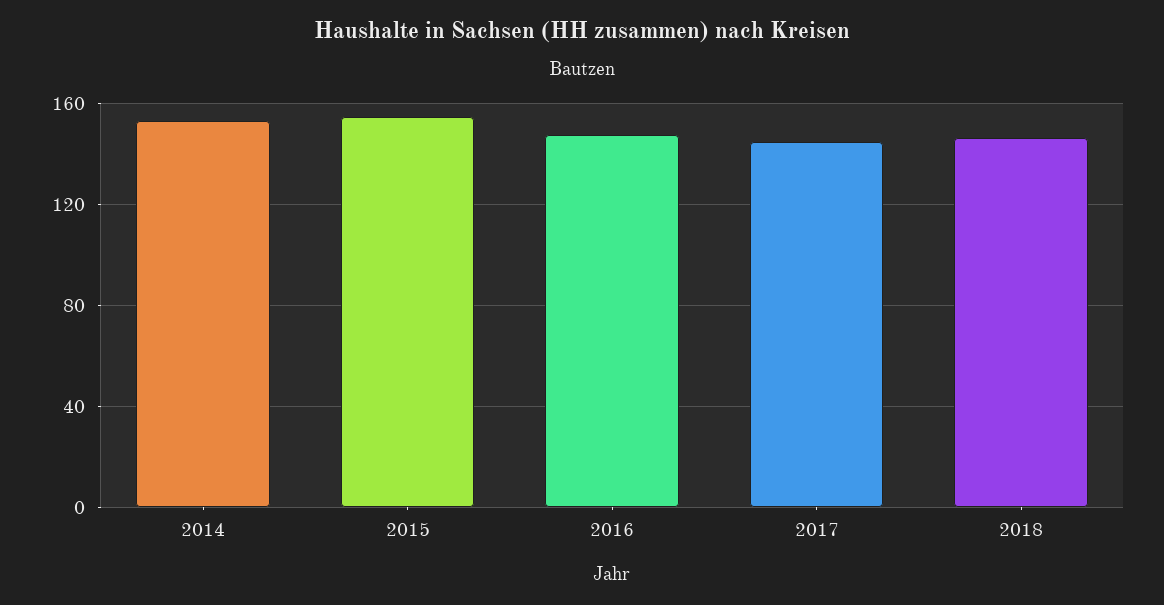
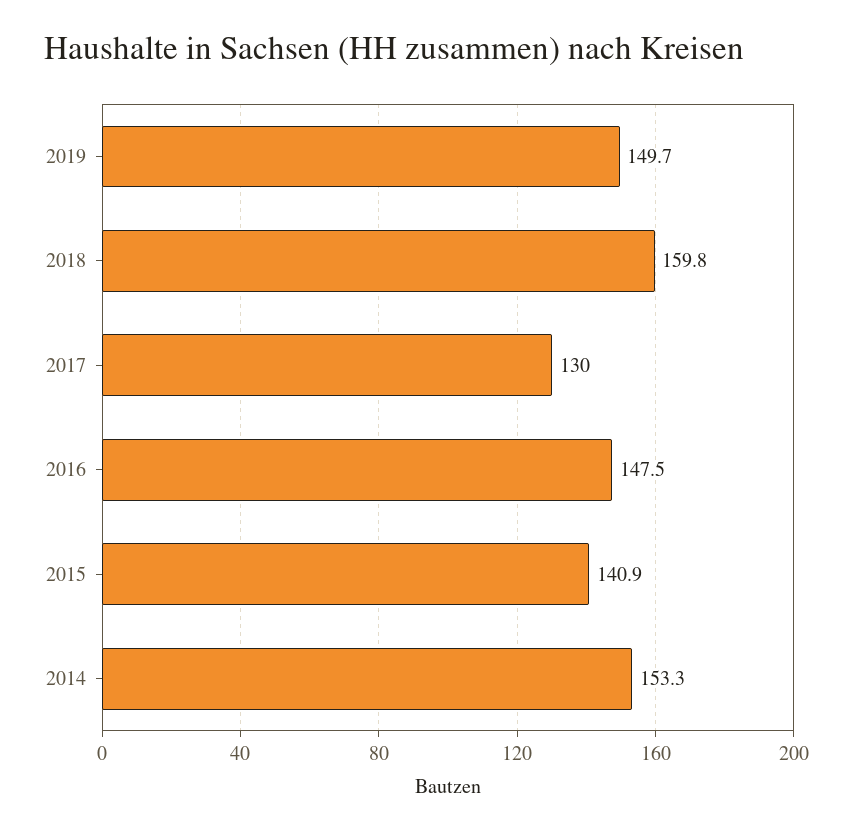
2015: 155 -> 140.9
2017: 145 -> 130
2018: 145 -> 159.8
2019: none -> 149.7

